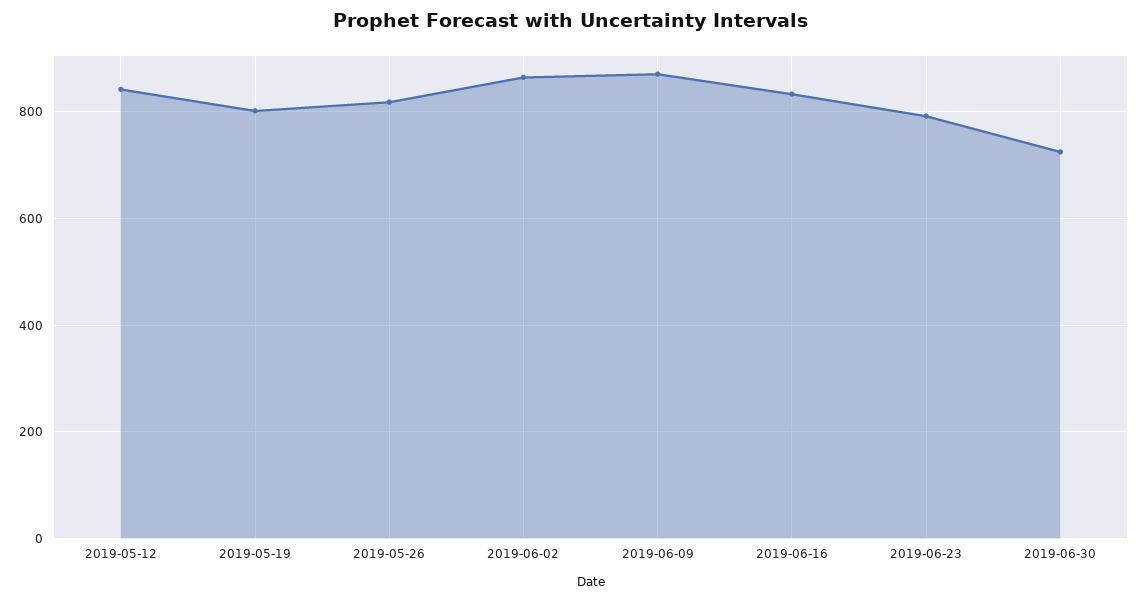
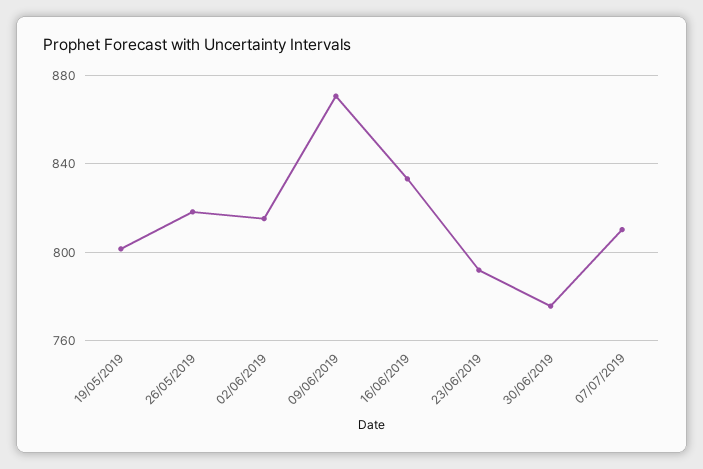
2019-05-12: 840 -> none
2019-06-02: 860 -> 815
2019-06-30: 720 -> 775
07/07/2019: none -> 810

